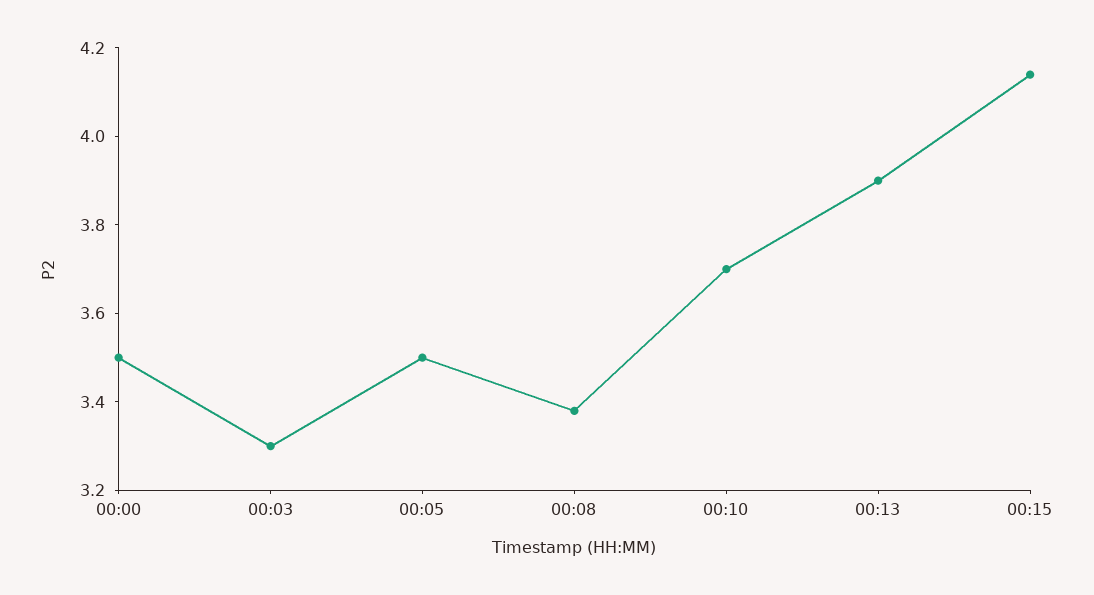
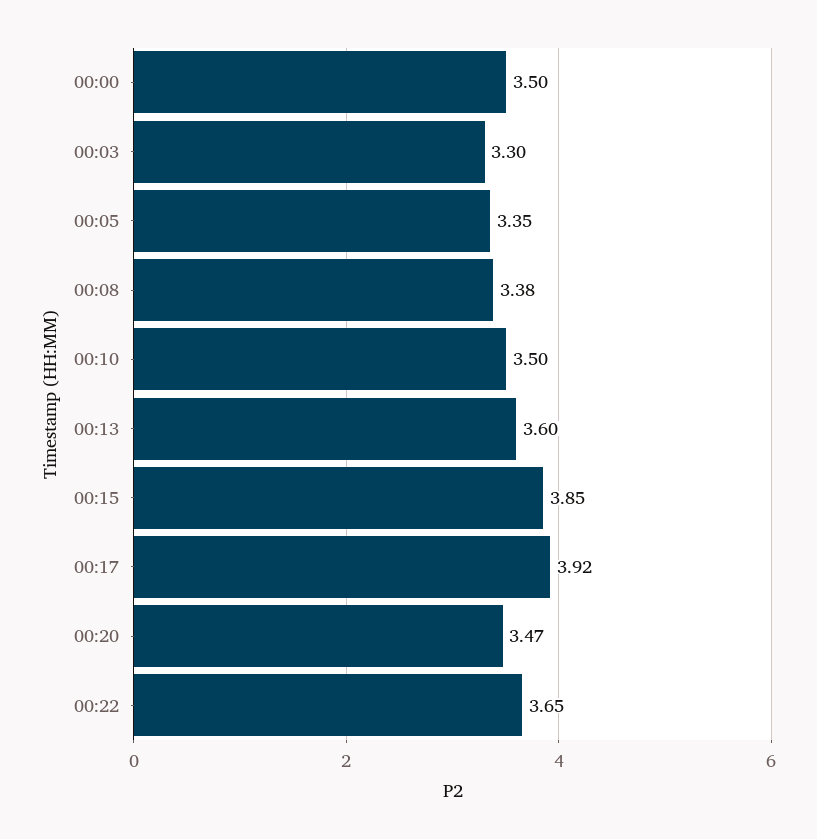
00:05: 3.5 -> 3.35
00:10: 3.7 -> 3.5
00:13: 3.9 -> 3.6
00:15: 4.15 -> 3.85
00:17: none -> 3.92
00:20: none -> 3.47
00:22: none -> 3.65

